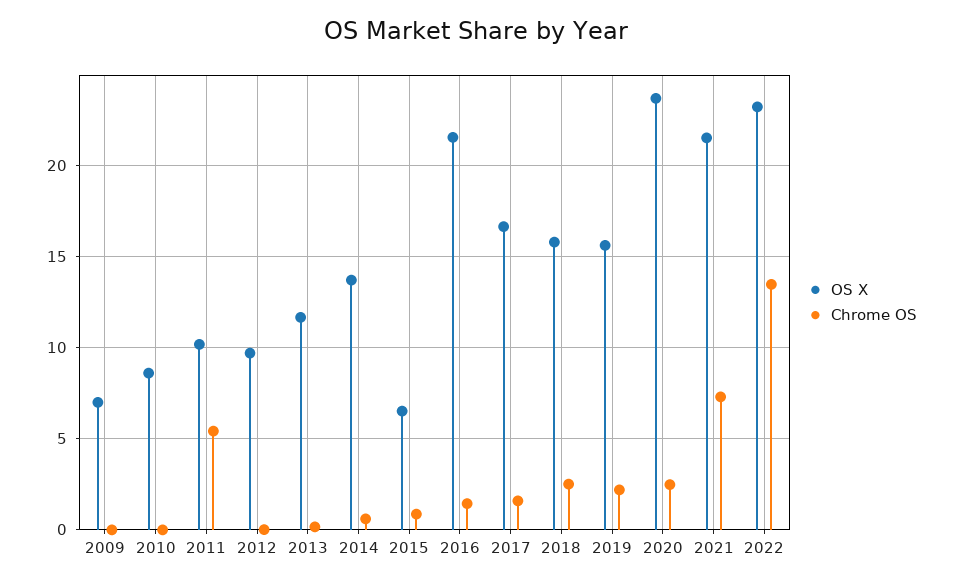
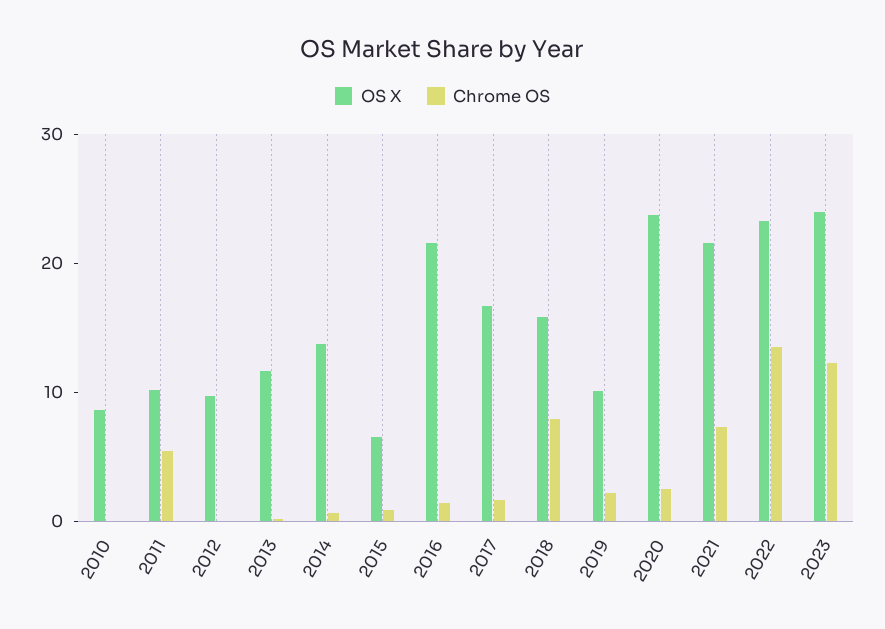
OS X, 2009: 7 -> none
Chrome OS, 2009: 0 -> none
Chrome OS, 2018: 2.5 -> 8
OS X, 2019: 15.5 -> 10
OS X, 2023: none -> 24
Chrome OS, 2023: none -> 12

